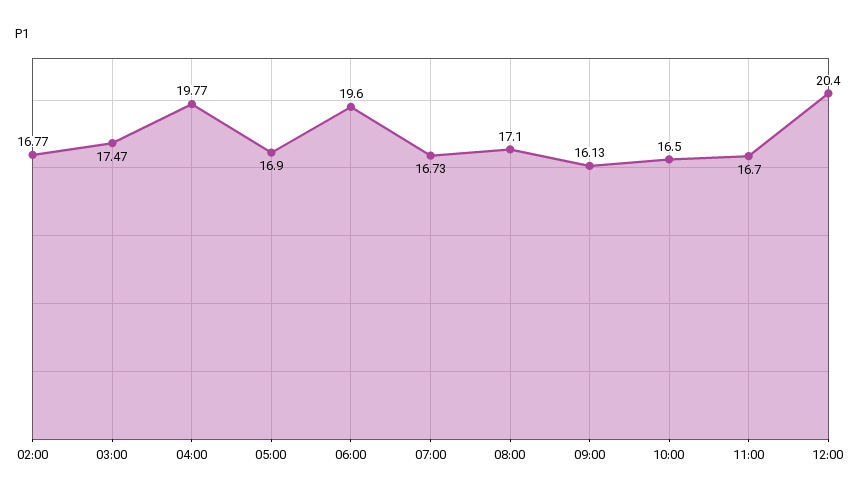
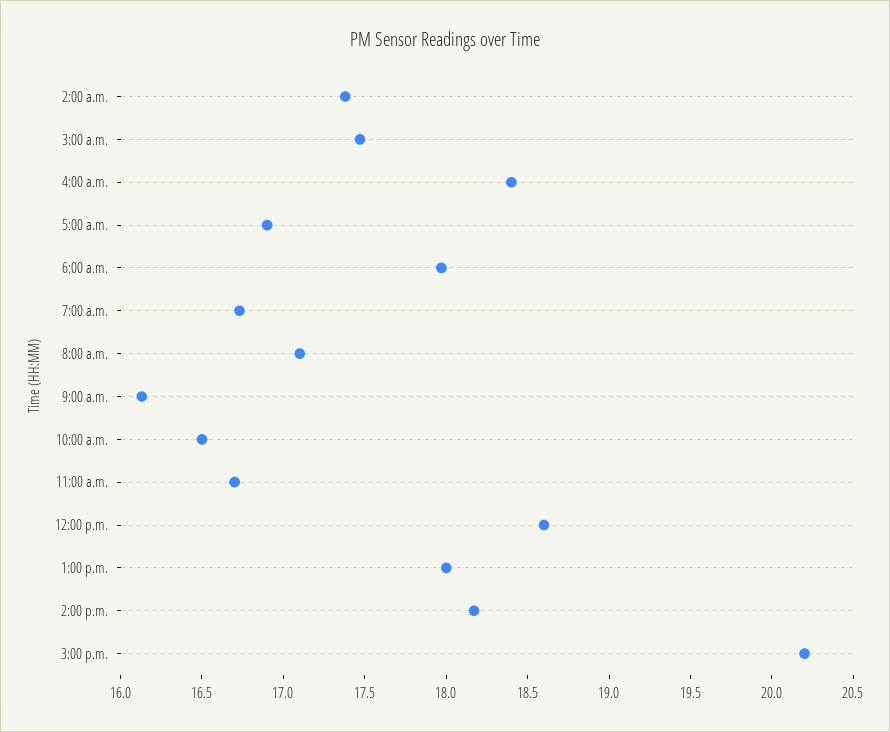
02:00: 16.77 -> 17.4
04:00: 19.77 -> 18.4
06:00: 19.6 -> 18
12:00: 20.4 -> 18.6
1:00 p.m.: none -> 18
2:00 p.m.: none -> 18.2
3:00 p.m.: none -> 20.2

